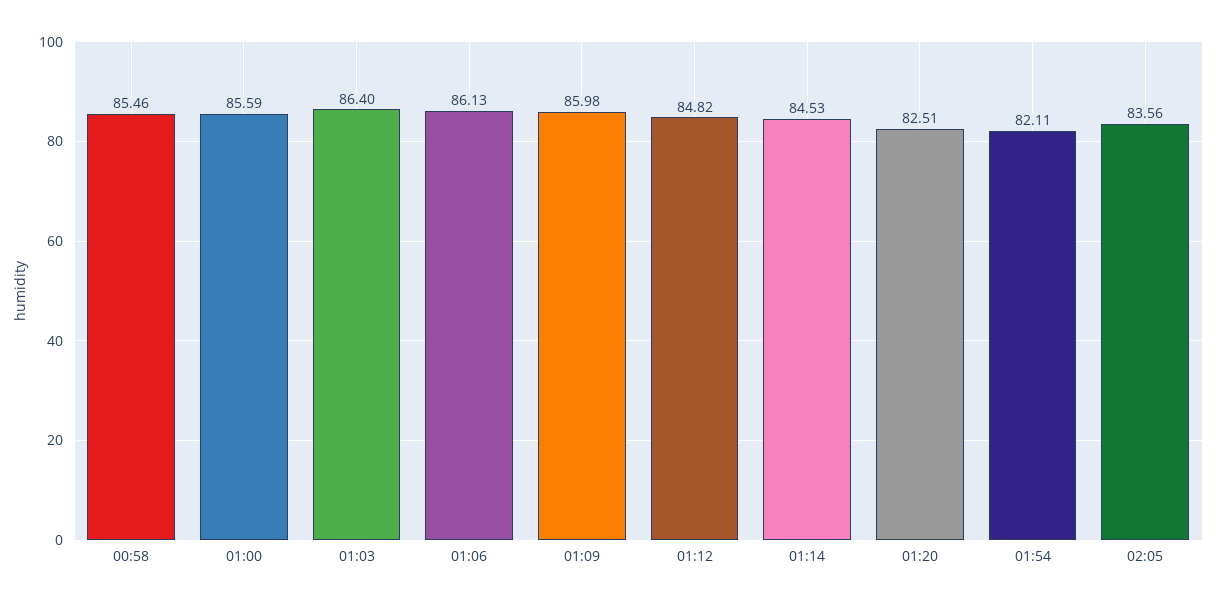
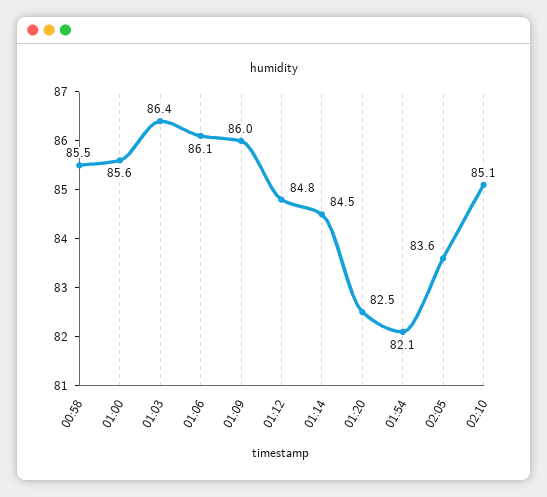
02:10: none -> 85.1

